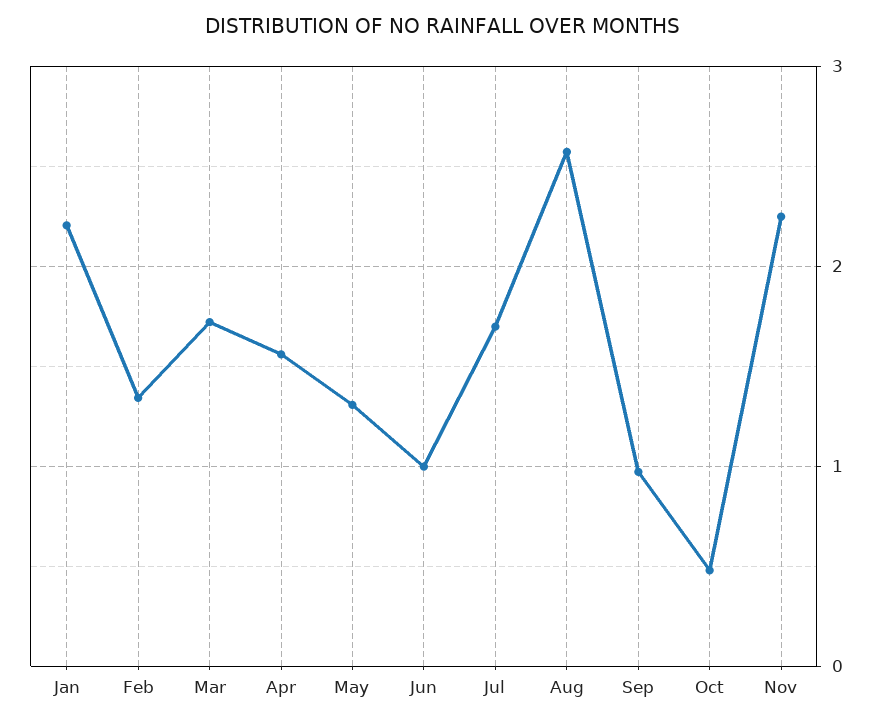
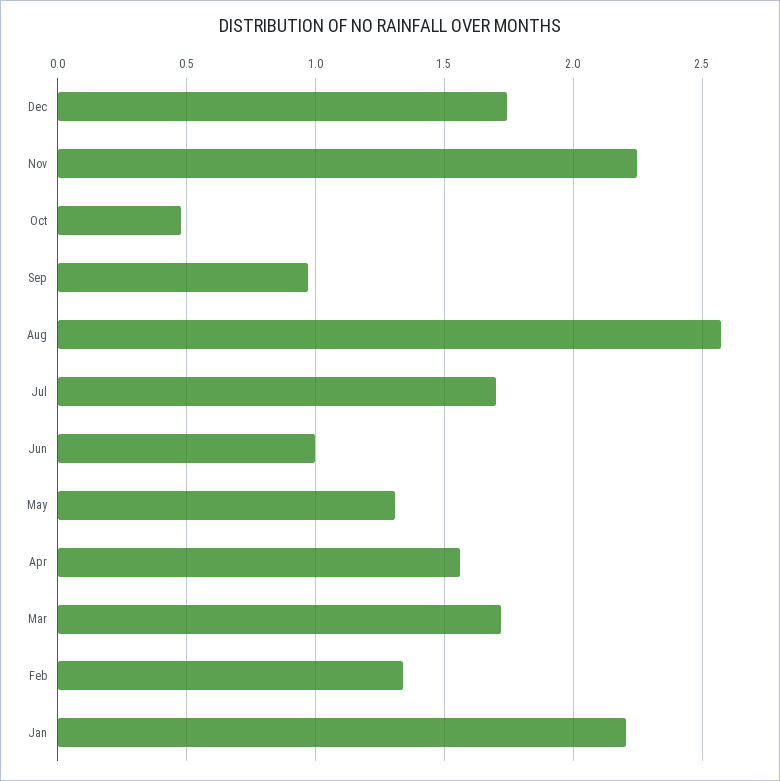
Dec: none -> 1.75

